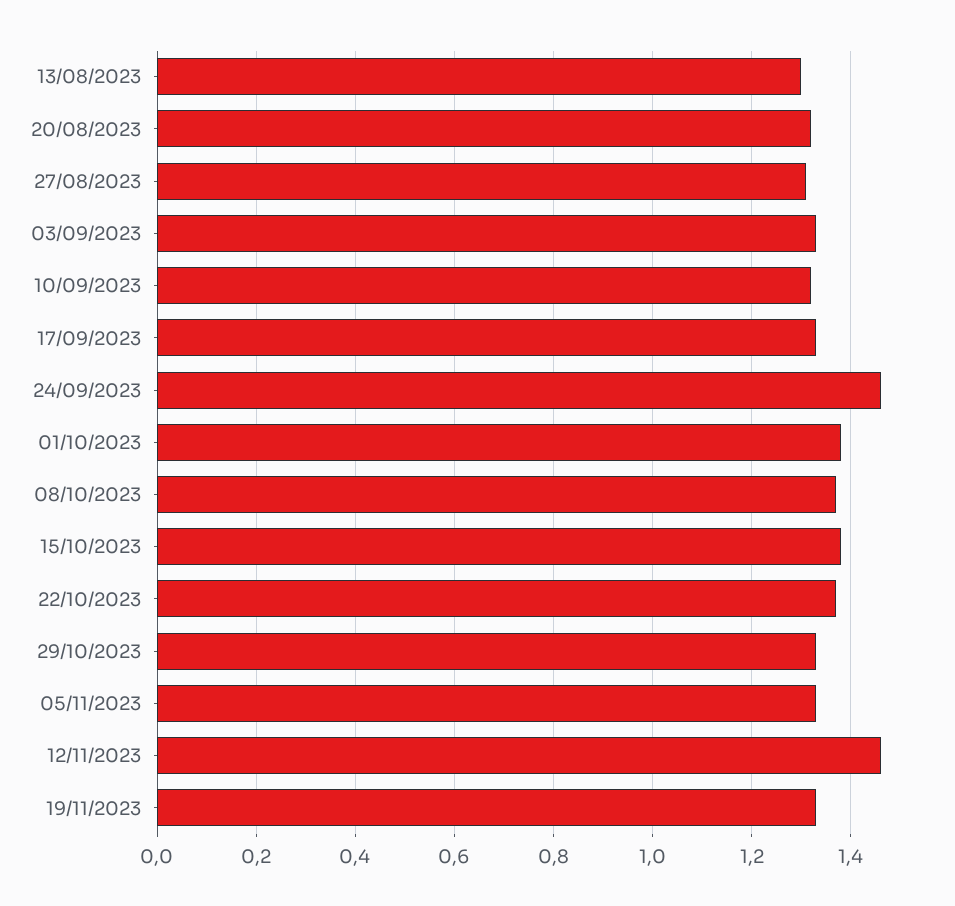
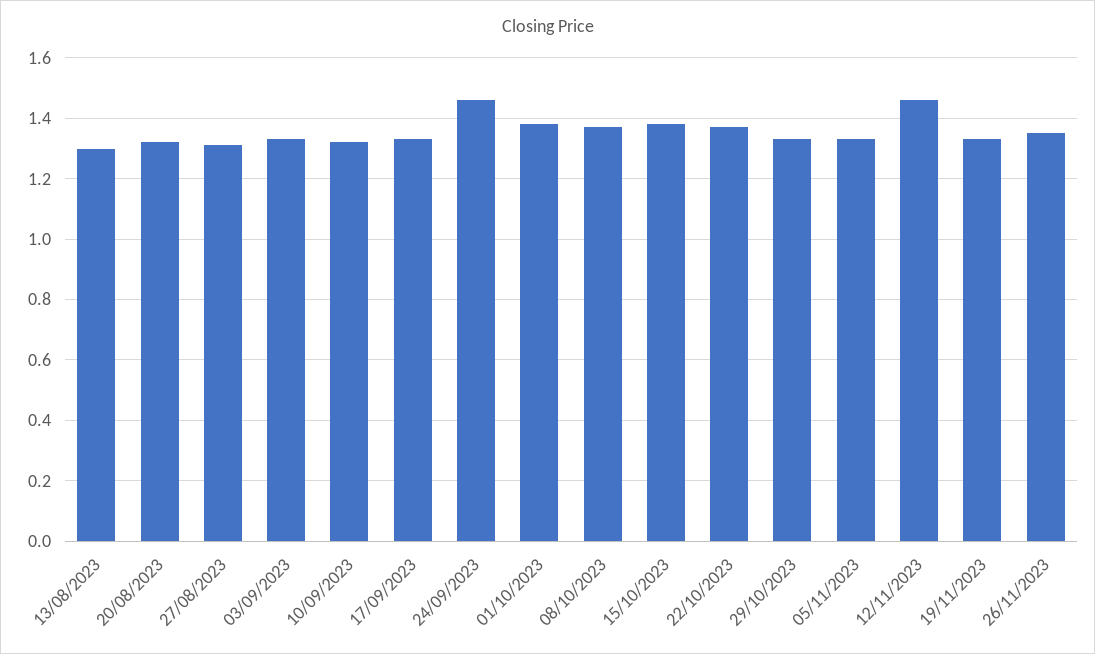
26/11/2023: none -> 1.35

